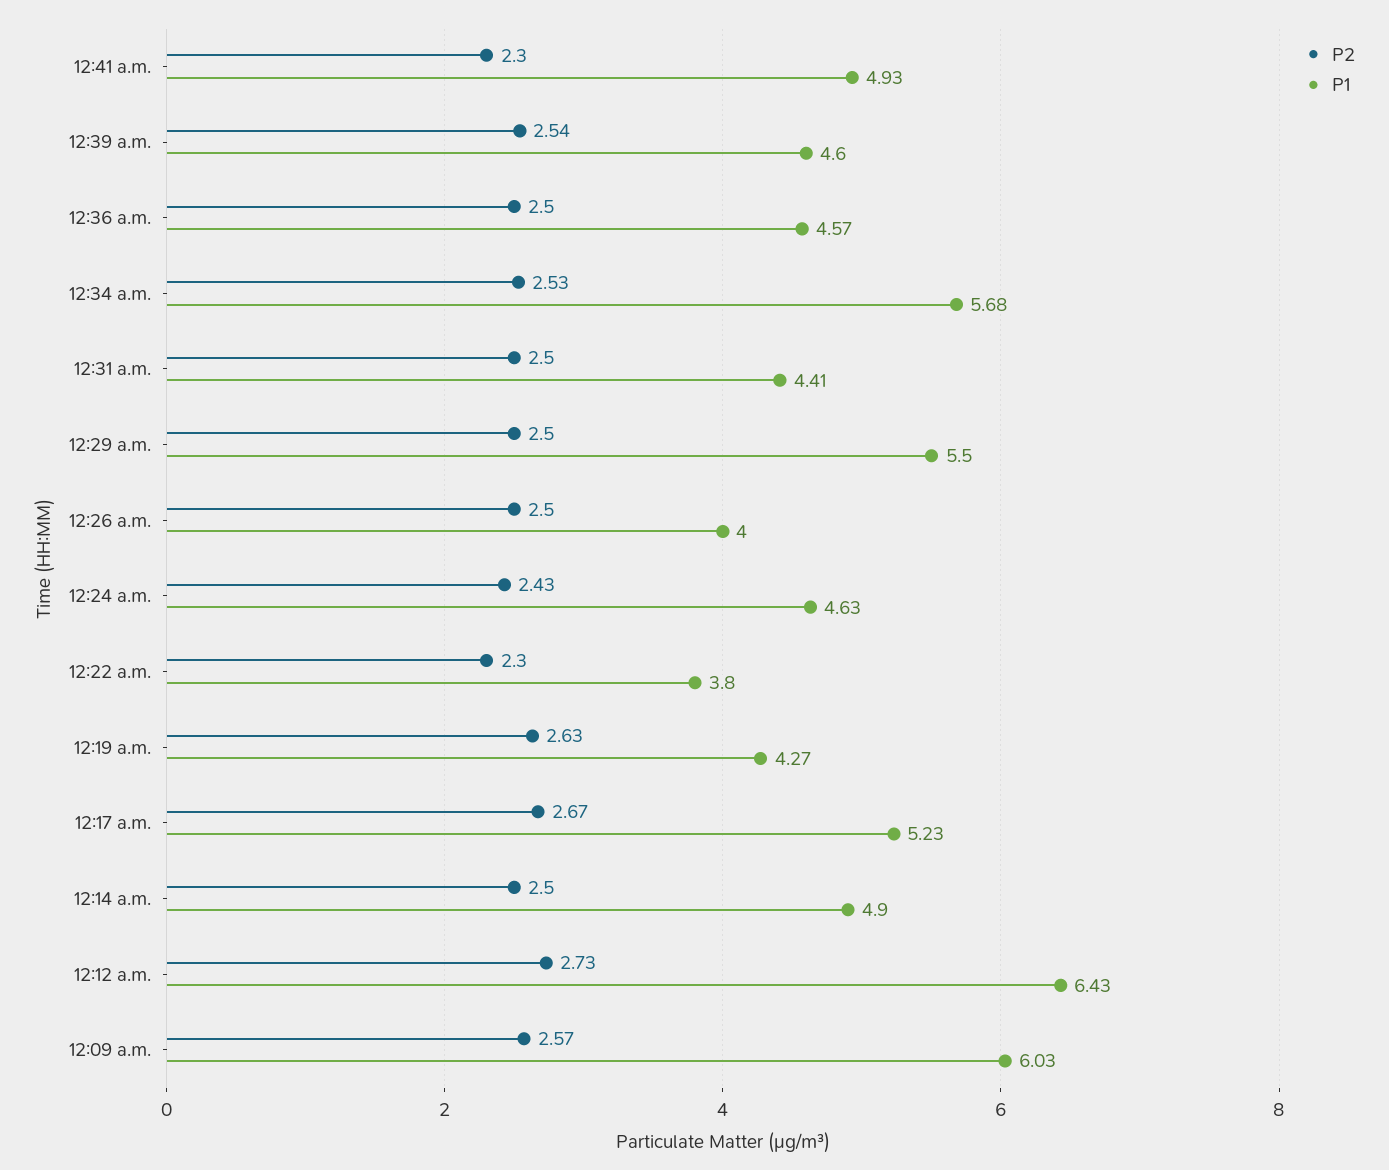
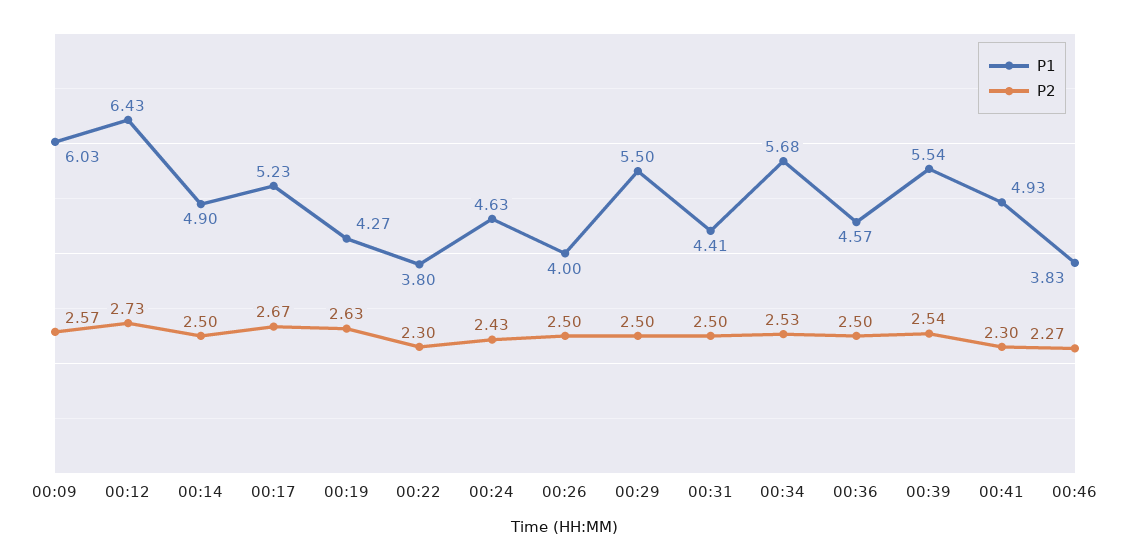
P1, 12:39 a.m.: 4.6 -> 5.54
P1, 00:46: none -> 3.83
P2, 00:46: none -> 2.27

